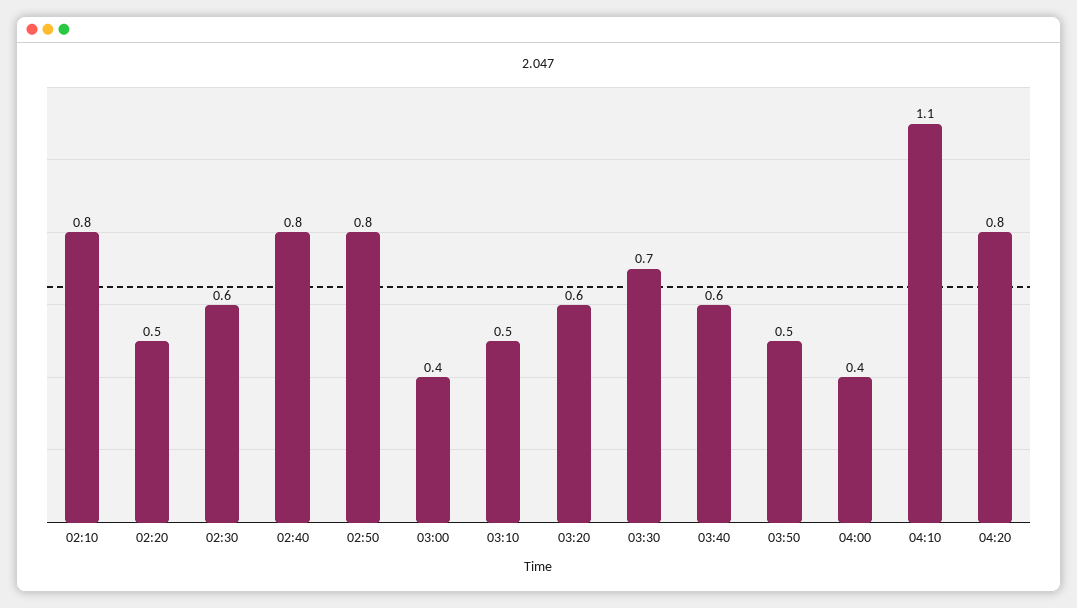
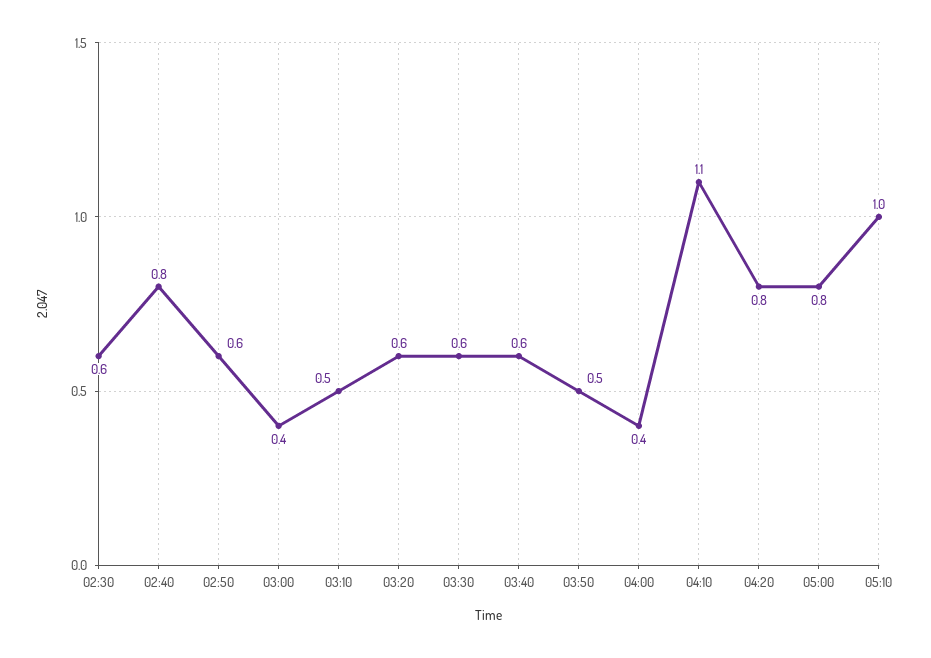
02:10: 0.8 -> none
02:20: 0.5 -> none
02:50: 0.8 -> 0.6
03:30: 0.7 -> 0.6
05:00: none -> 0.8
05:10: none -> 1

